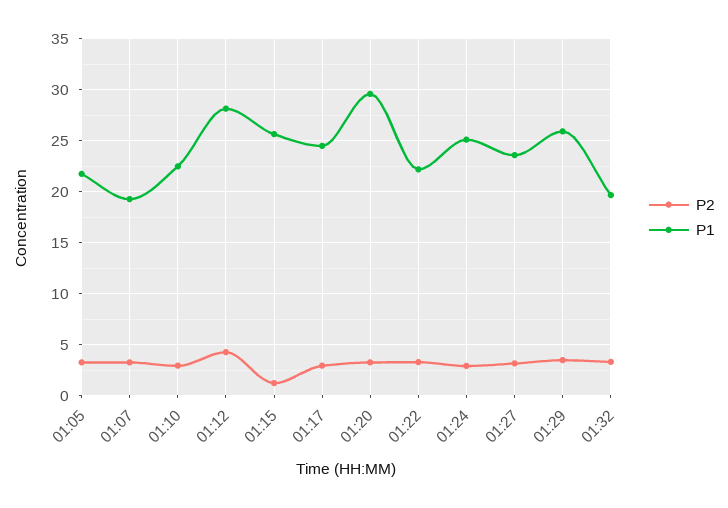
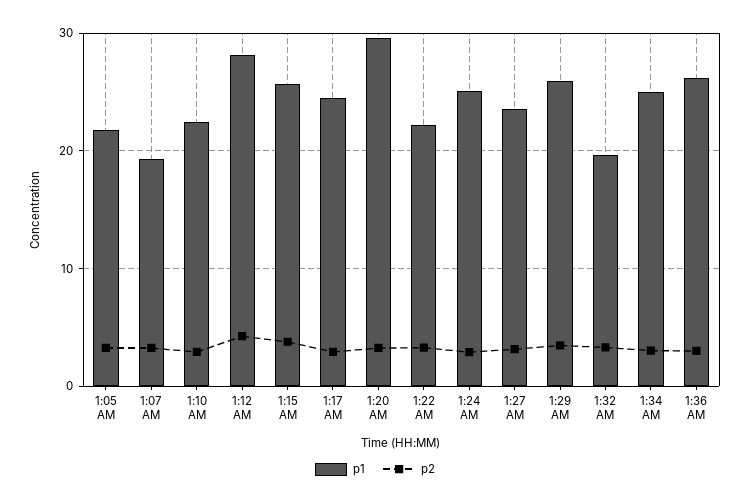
P2, 01:15: 1 -> 4
P1, 1:34 AM: none -> 25
P2, 1:34 AM: none -> 3
P1, 1:36 AM: none -> 26
P2, 1:36 AM: none -> 3

